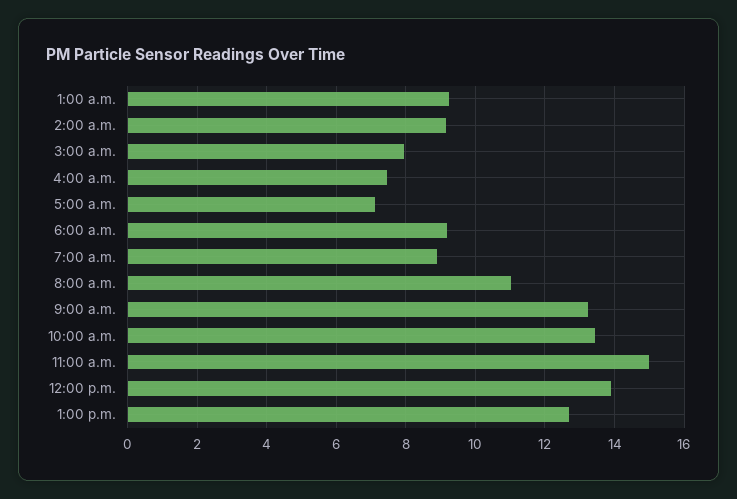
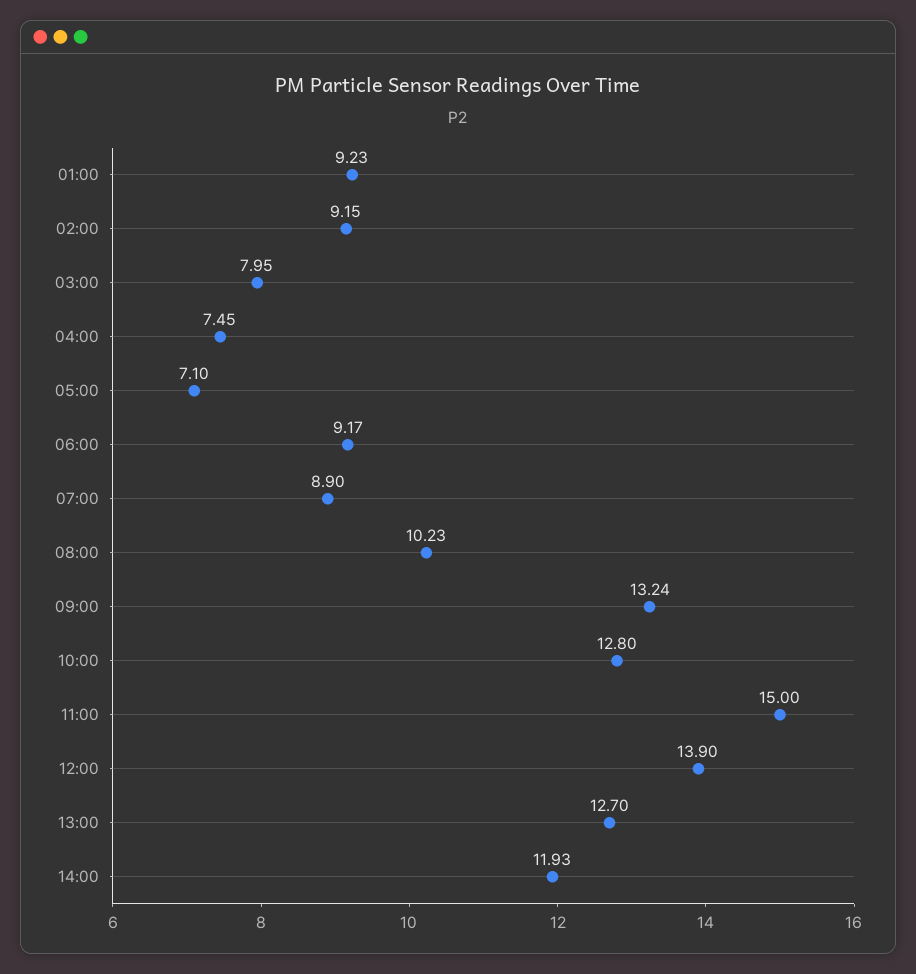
8:00 a.m.: 11 -> 10.23
10:00 a.m.: 13.4 -> 12.8
14:00: none -> 11.93

